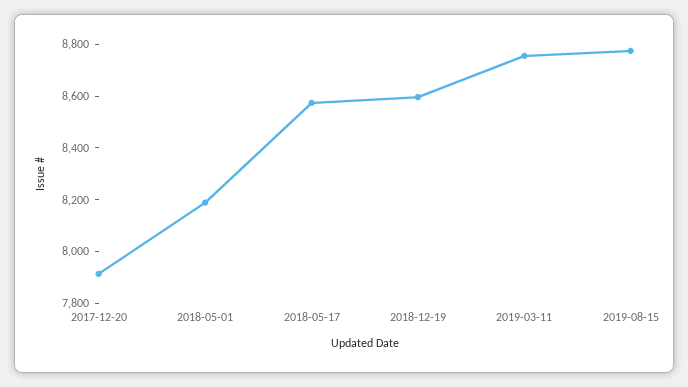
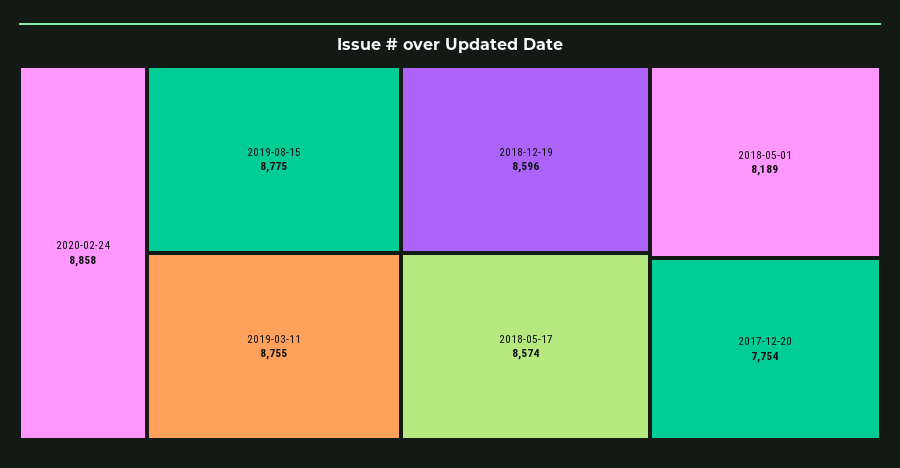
2017-12-20: 7900 -> 7754
2020-02-24: none -> 8858

